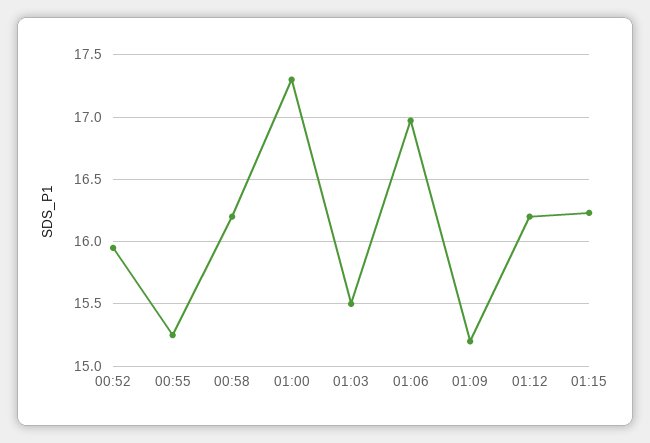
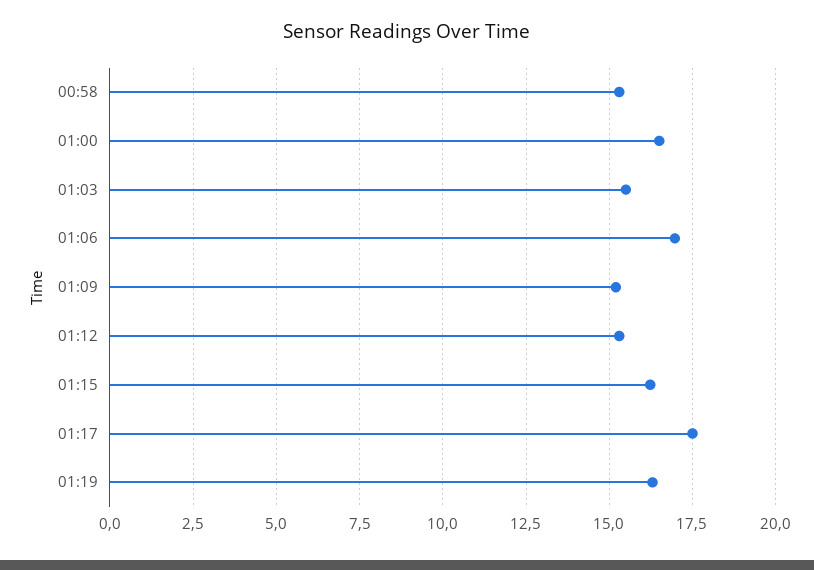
00:52: 15.95 -> none
00:55: 15.25 -> none
00:58: 16.2 -> 15.25
01:00: 17.3 -> 16.5
01:12: 16.2 -> 15.25
01:17: none -> 17.5
01:19: none -> 16.25

